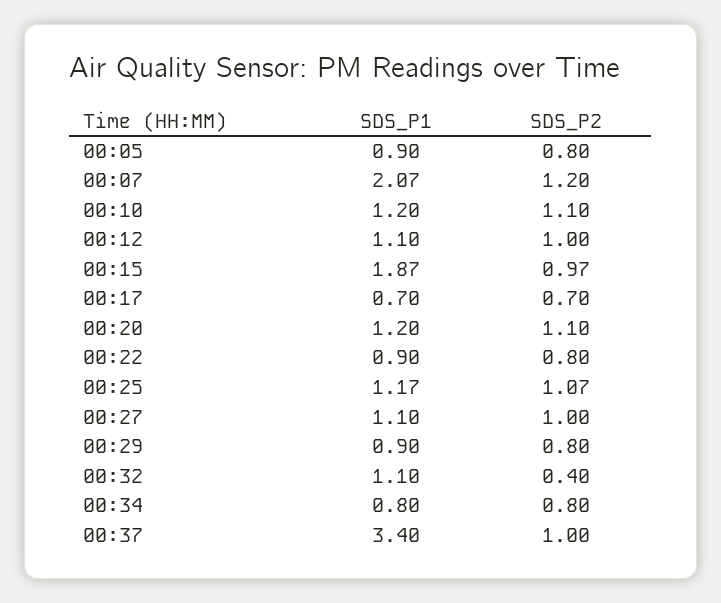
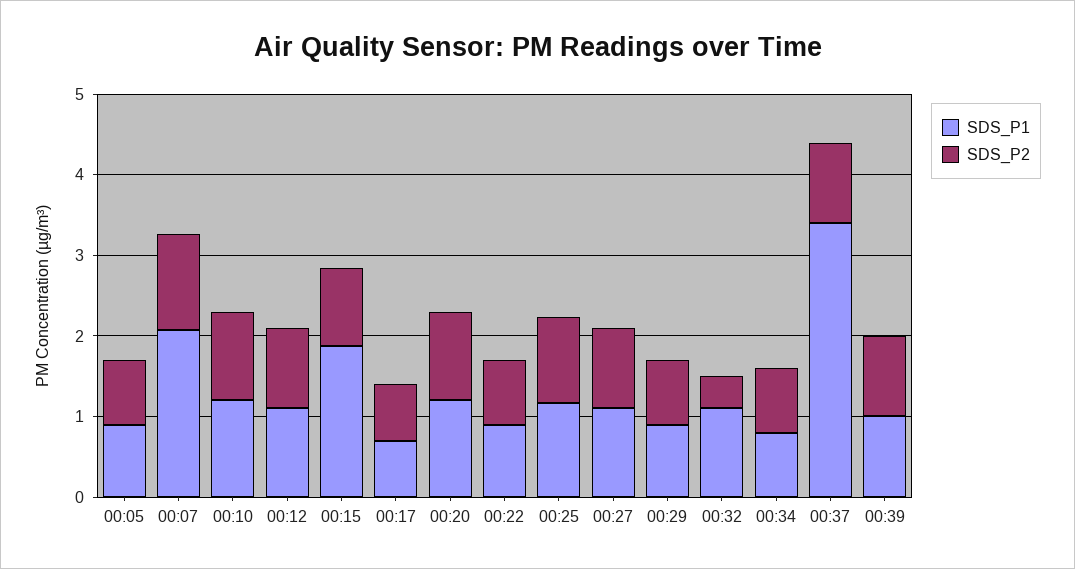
SDS_P1, 00:39: none -> 1
SDS_P2, 00:39: none -> 1

